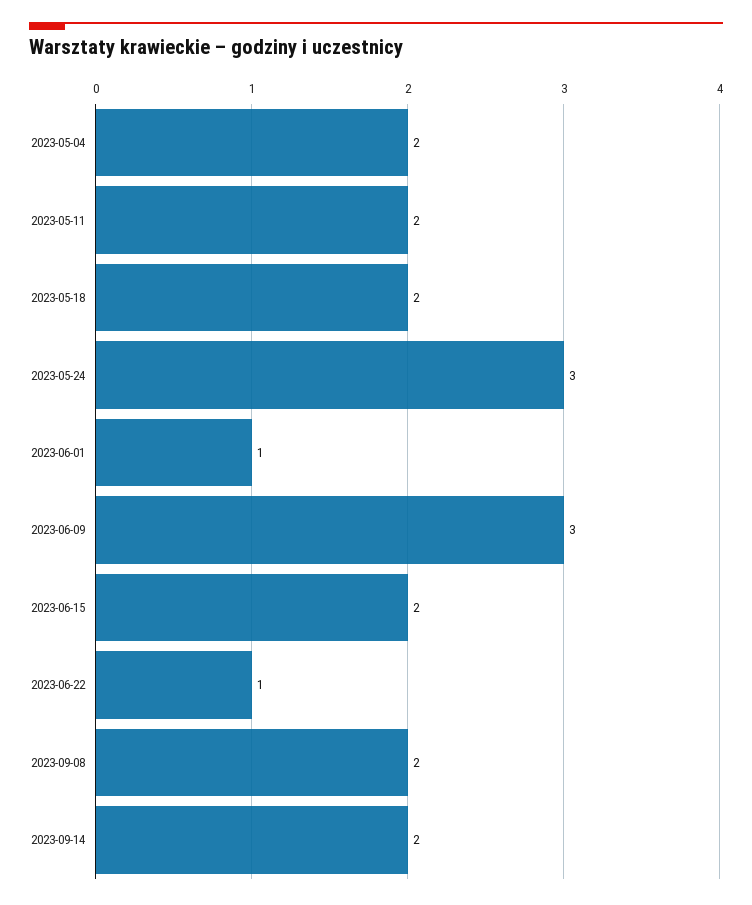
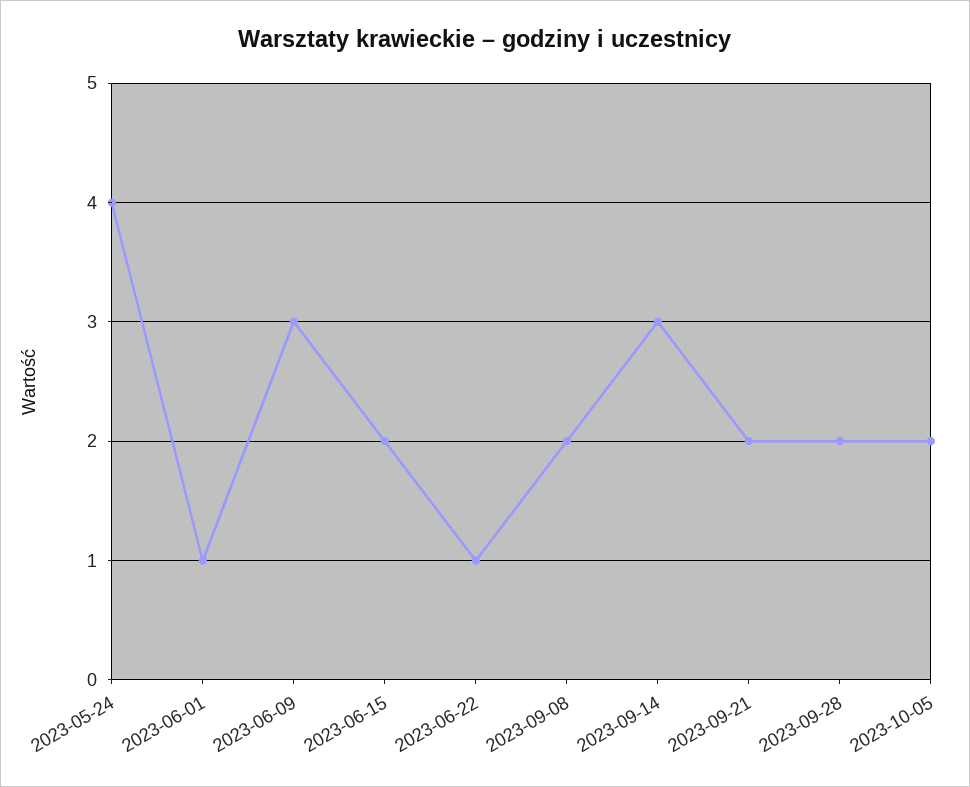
2023-05-04: 2 -> none
2023-05-11: 2 -> none
2023-05-18: 2 -> none
2023-05-24: 3 -> 4
2023-09-14: 2 -> 3
2023-09-21: none -> 2
2023-09-28: none -> 2
2023-10-05: none -> 2

